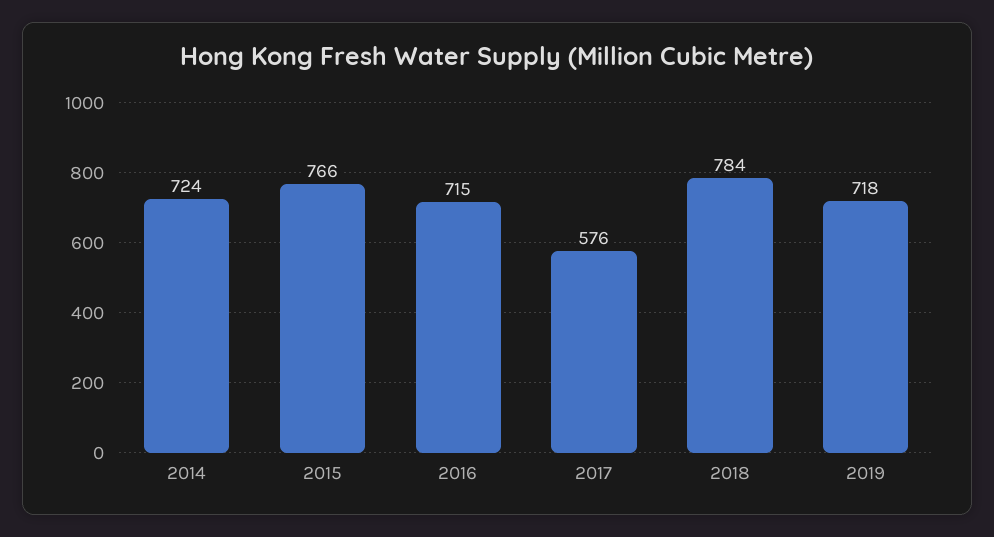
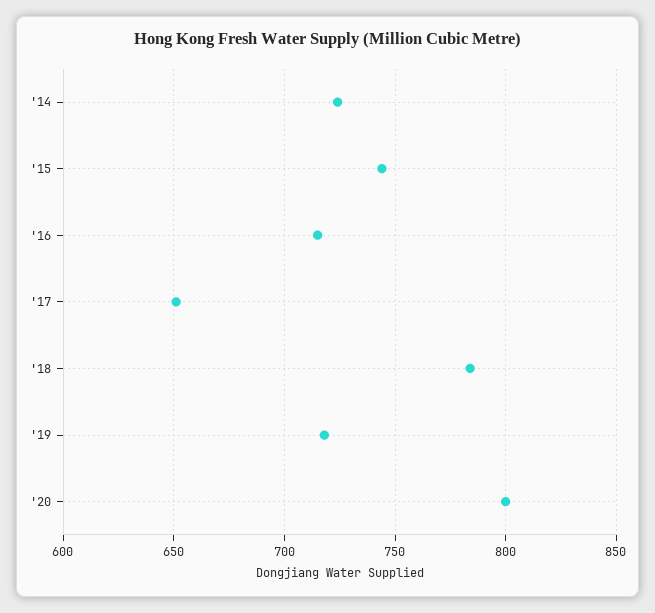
2015: 766 -> 745
2017: 576 -> 650
'20: none -> 800

